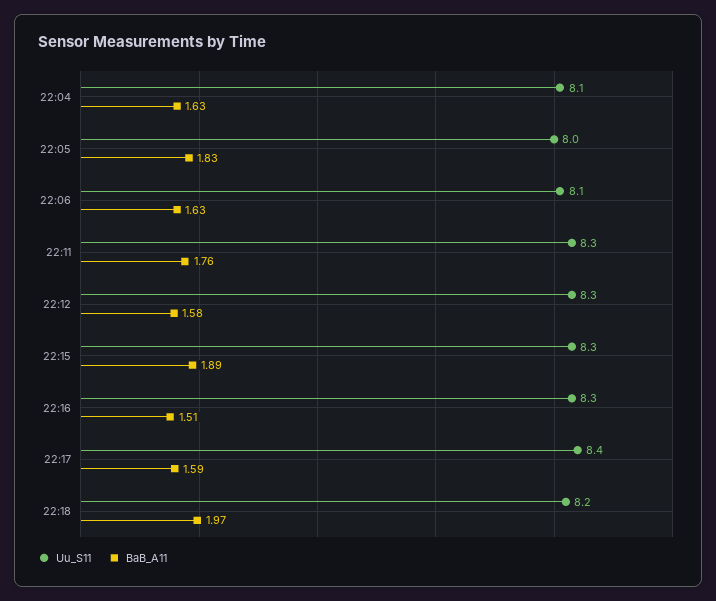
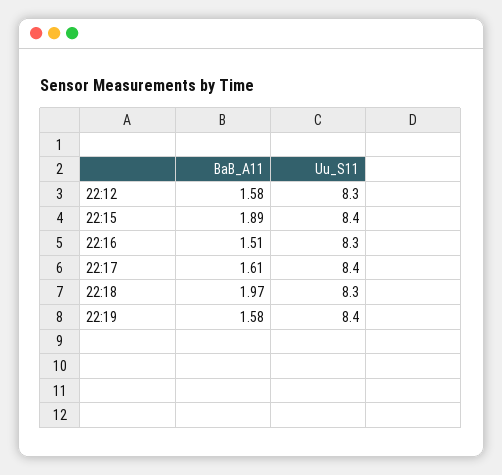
Uu_S11, 22:04: 8.1 -> none
BaB_A11, 22:04: 1.63 -> none
Uu_S11, 22:05: 8 -> none
BaB_A11, 22:05: 1.83 -> none
Uu_S11, 22:06: 8.1 -> none
BaB_A11, 22:06: 1.63 -> none
Uu_S11, 22:11: 8.3 -> none
BaB_A11, 22:11: 1.76 -> none
Uu_S11, 22:15: 8.3 -> 8.4
BaB_A11, 22:17: 1.59 -> 1.61
Uu_S11, 22:18: 8.2 -> 8.3
BaB_A11, 22:19: none -> 1.58
Uu_S11, 22:19: none -> 8.4

